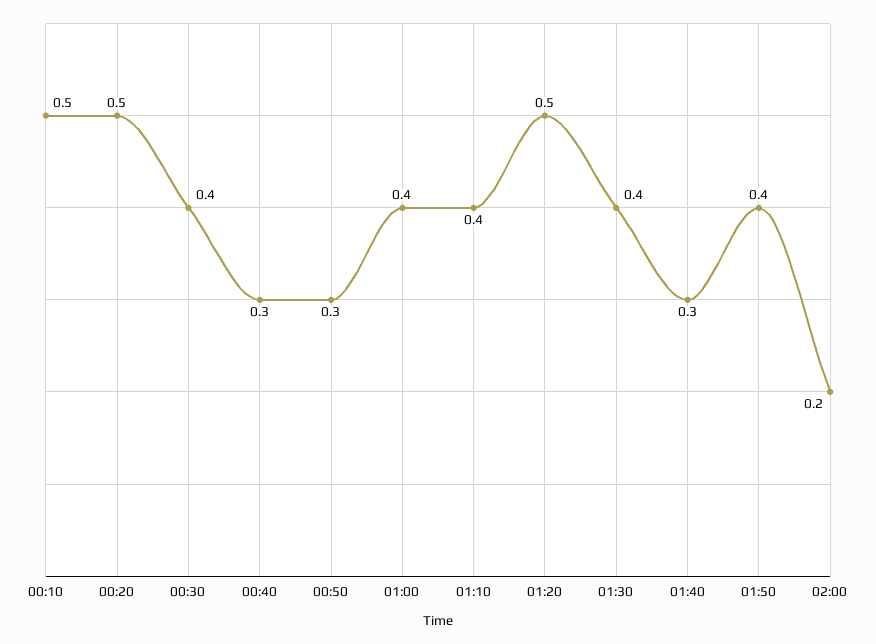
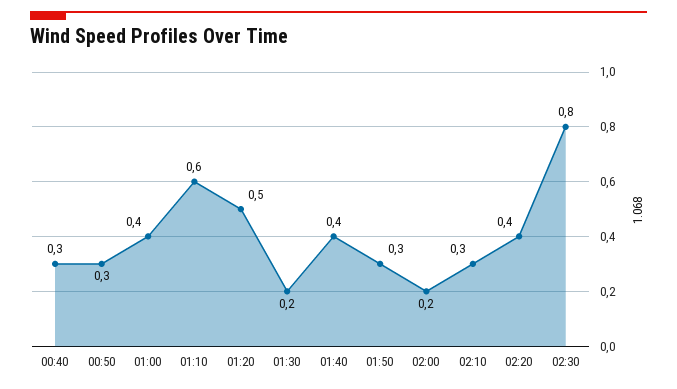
00:10: 0.5 -> none
00:20: 0.5 -> none
00:30: 0.4 -> none
01:10: 0.4 -> 0.6
01:30: 0.4 -> 0.2
01:40: 0.3 -> 0.4
01:50: 0.4 -> 0.3
02:10: none -> 0.3
02:20: none -> 0.4
02:30: none -> 0.8

